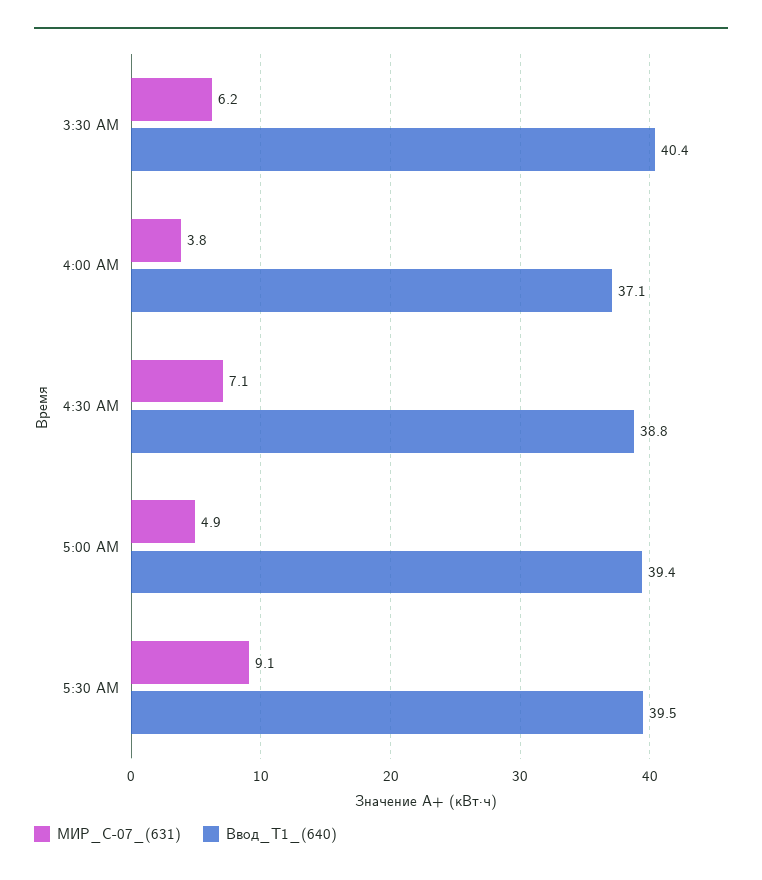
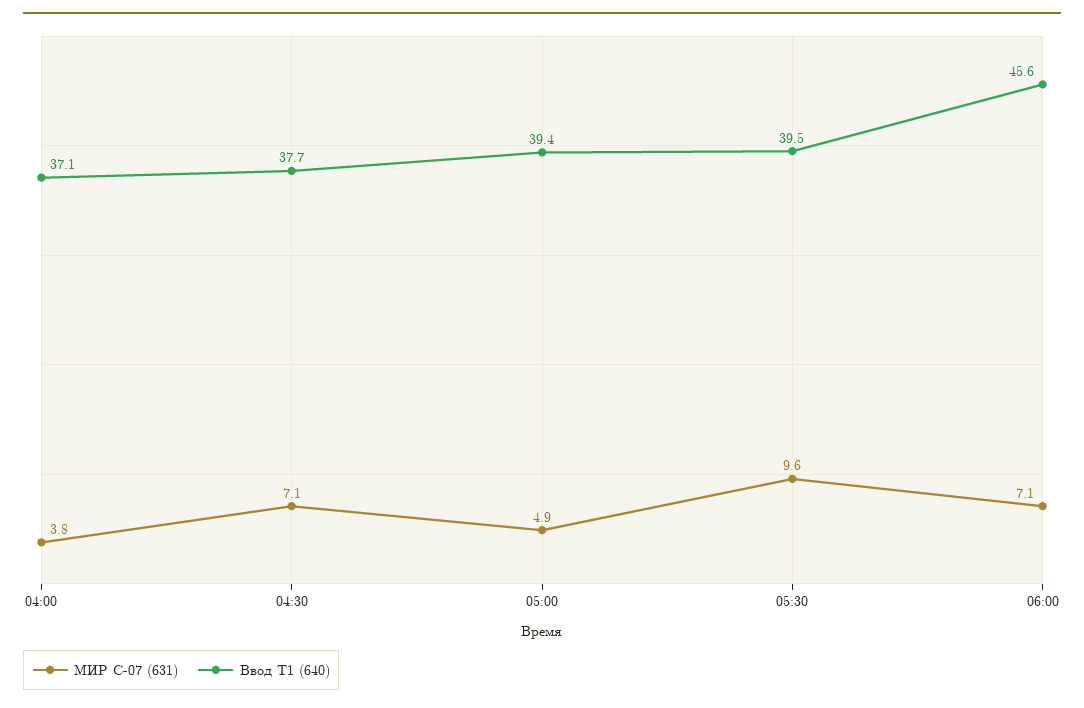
МИР_С-07_(631), 3:30 AM: 6.2 -> none
Ввод_Т1_(640), 3:30 AM: 40.4 -> none
Ввод_Т1_(640), 4:30 AM: 38.8 -> 37.7
МИР_С-07_(631), 5:30 AM: 9.1 -> 9.6
МИР_С-07_(631), 06:00: none -> 7.1
Ввод_Т1_(640), 06:00: none -> 45.6

